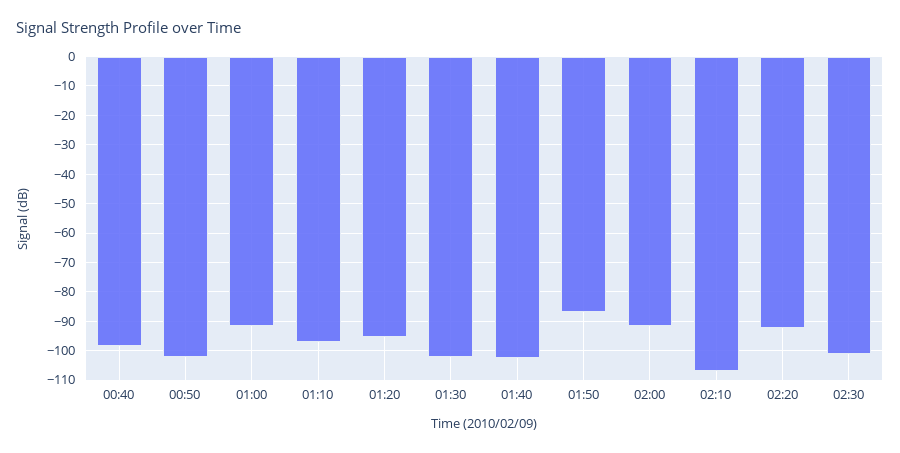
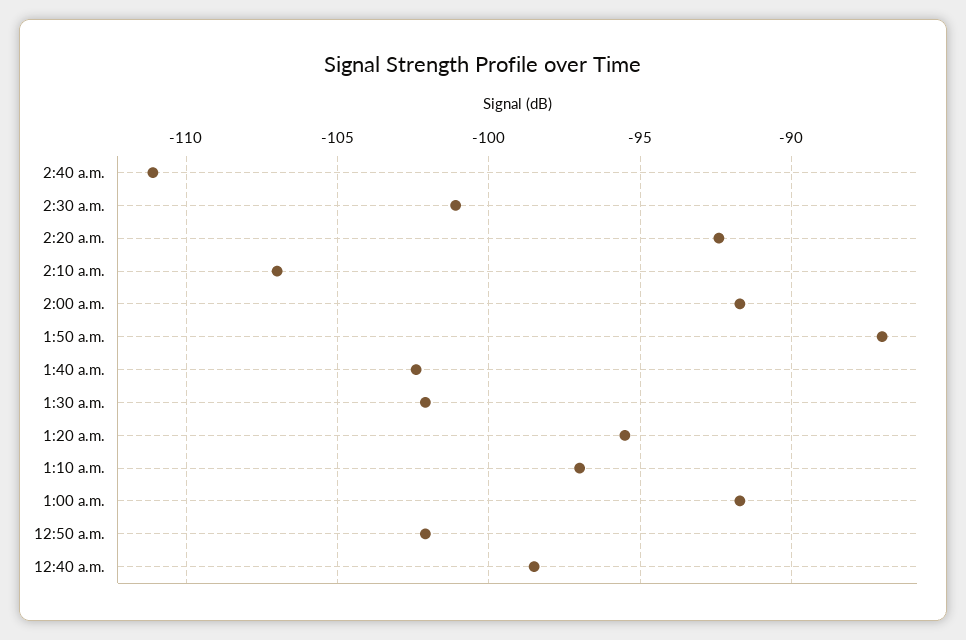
2:40 a.m.: none -> -111

